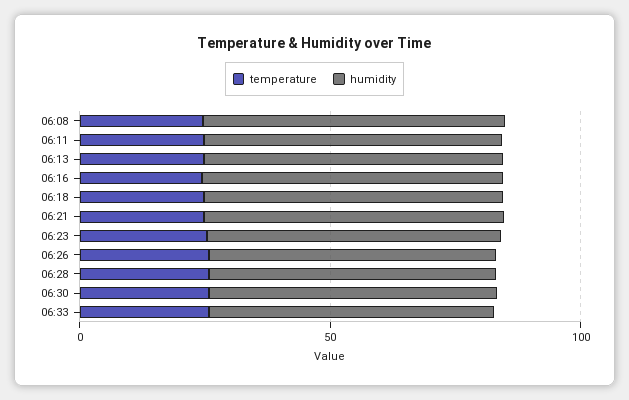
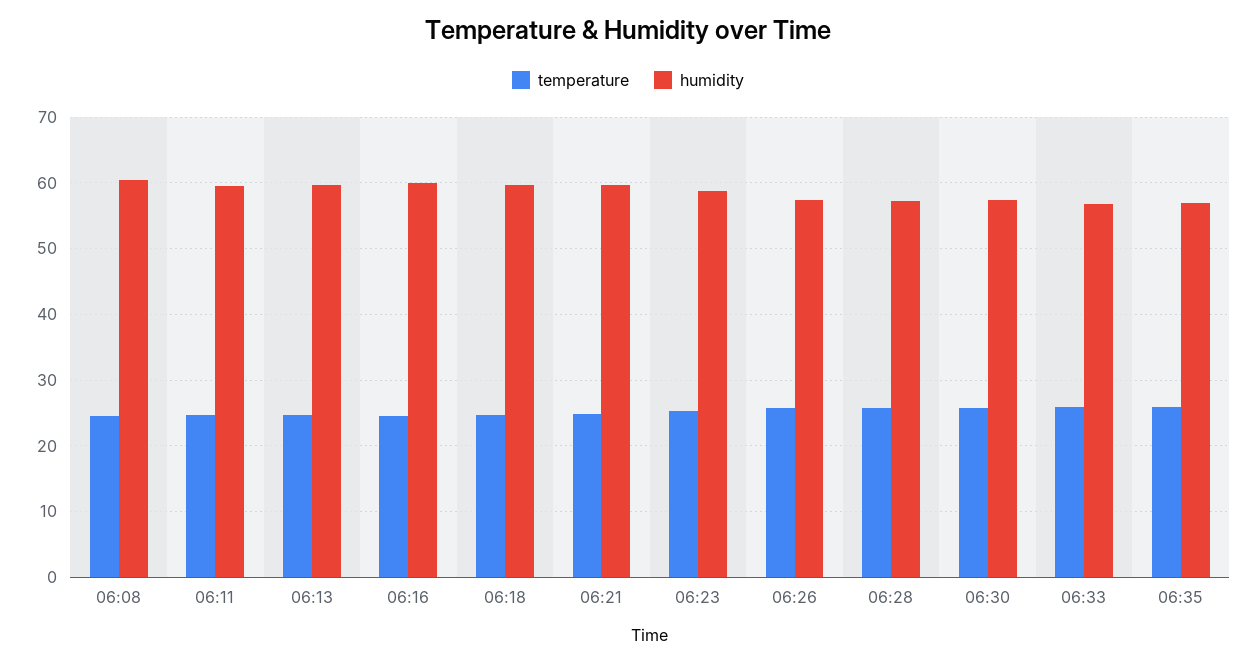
temperature, 06:35: none -> 26
humidity, 06:35: none -> 57

